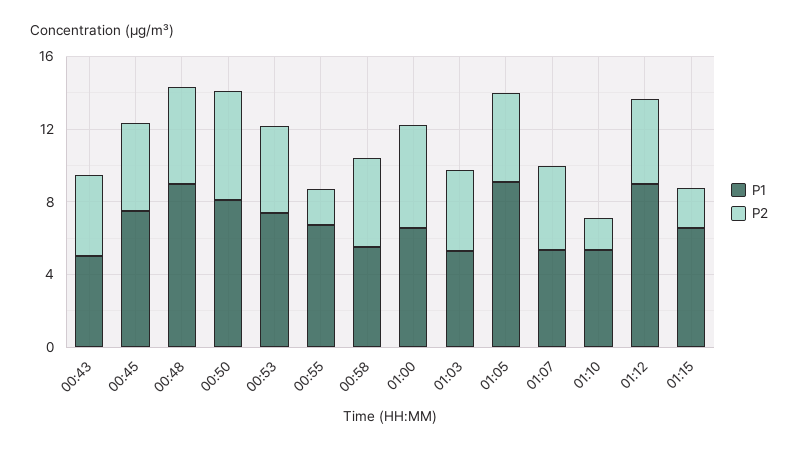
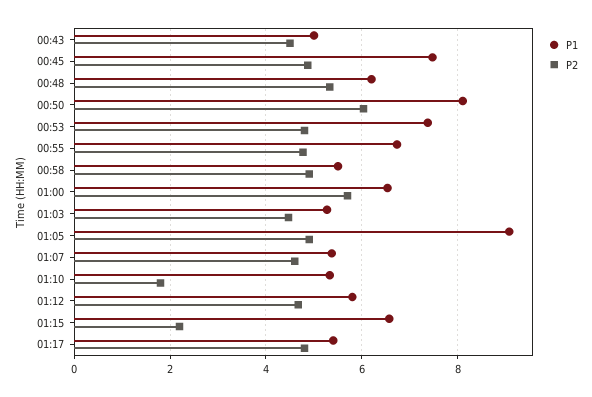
P1, 00:48: 9 -> 6.2
P2, 00:55: 2 -> 4.8
P1, 01:12: 9 -> 5.8
P1, 01:17: none -> 5.4
P2, 01:17: none -> 4.8

